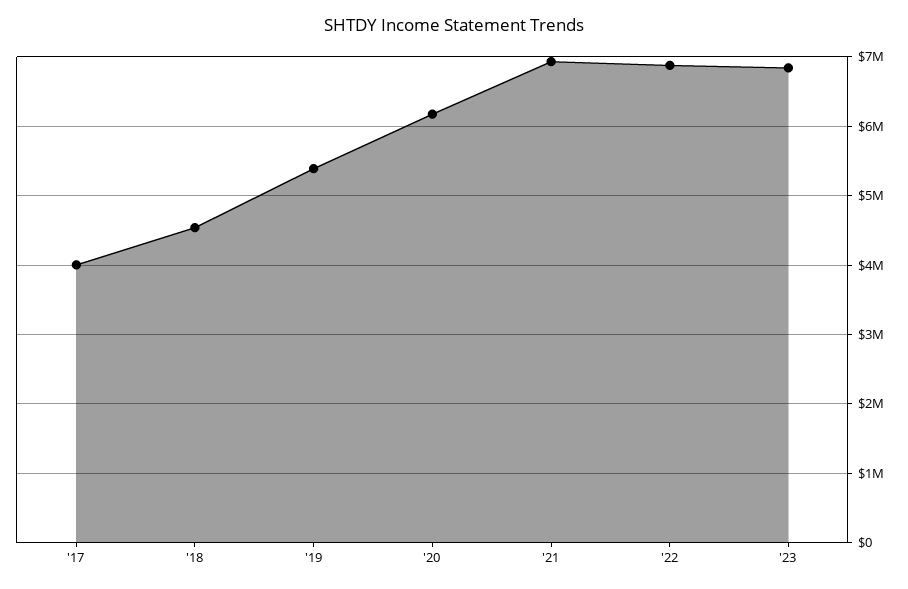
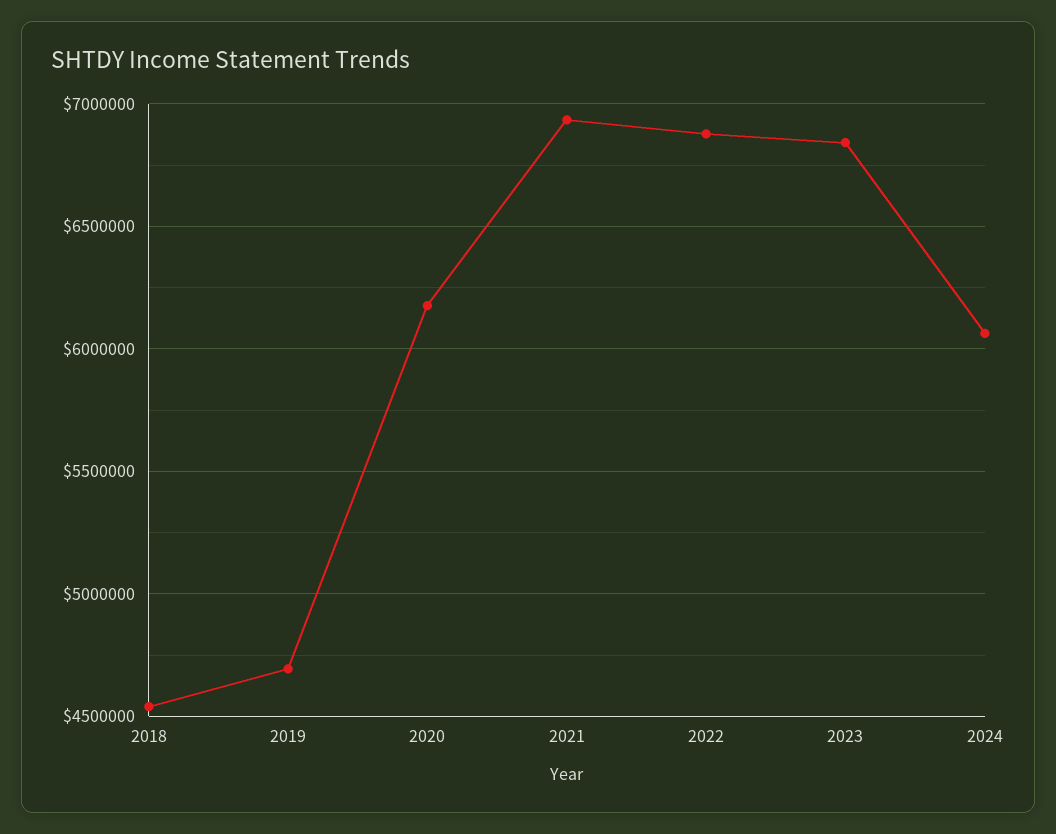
'17: 4000000 -> none
'19: 5400000 -> 4700000
2024: none -> 6050000

